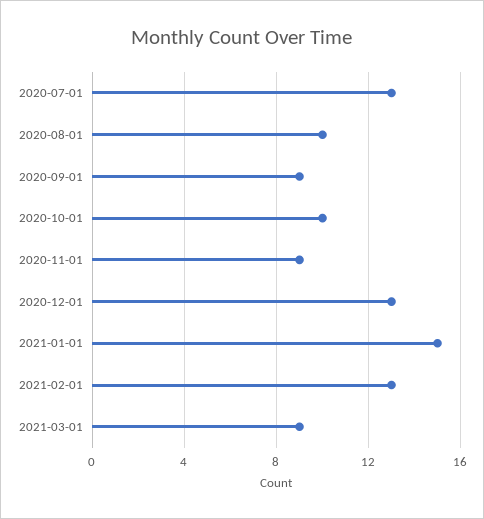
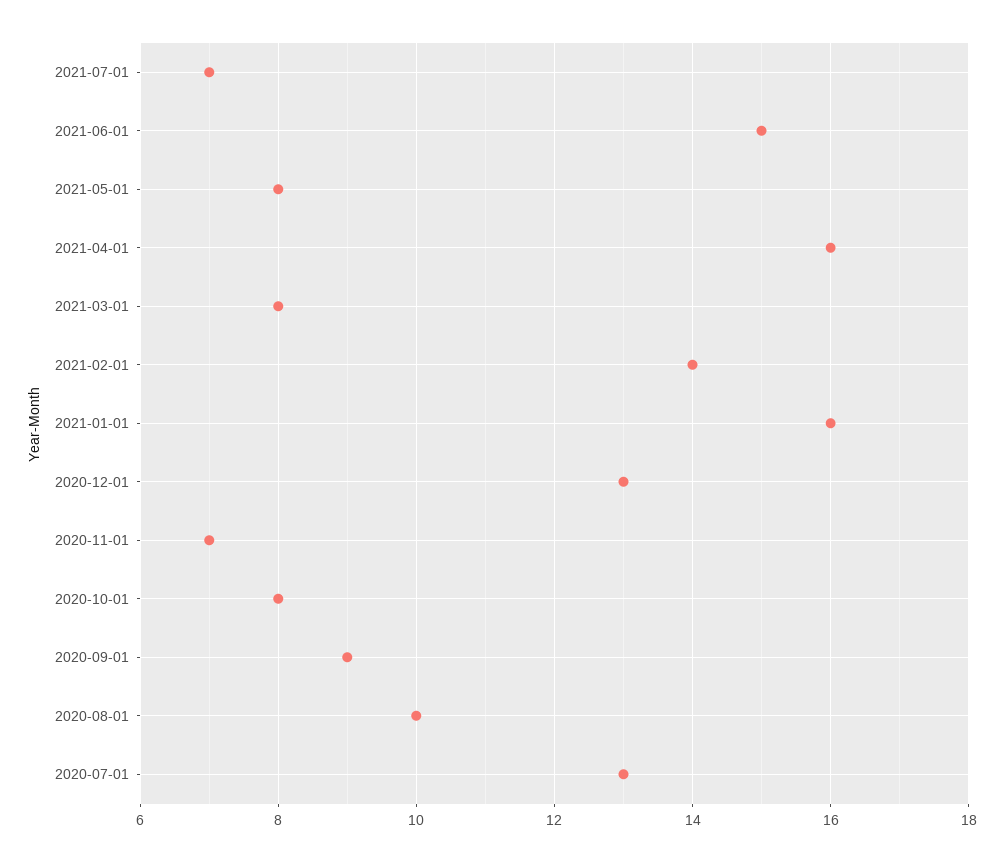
2020-10-01: 10 -> 8
2020-11-01: 9 -> 7
2021-01-01: 15 -> 16
2021-02-01: 13 -> 14
2021-03-01: 9 -> 8
2021-07-01: none -> 7
2021-06-01: none -> 15
2021-05-01: none -> 8
2021-04-01: none -> 16

